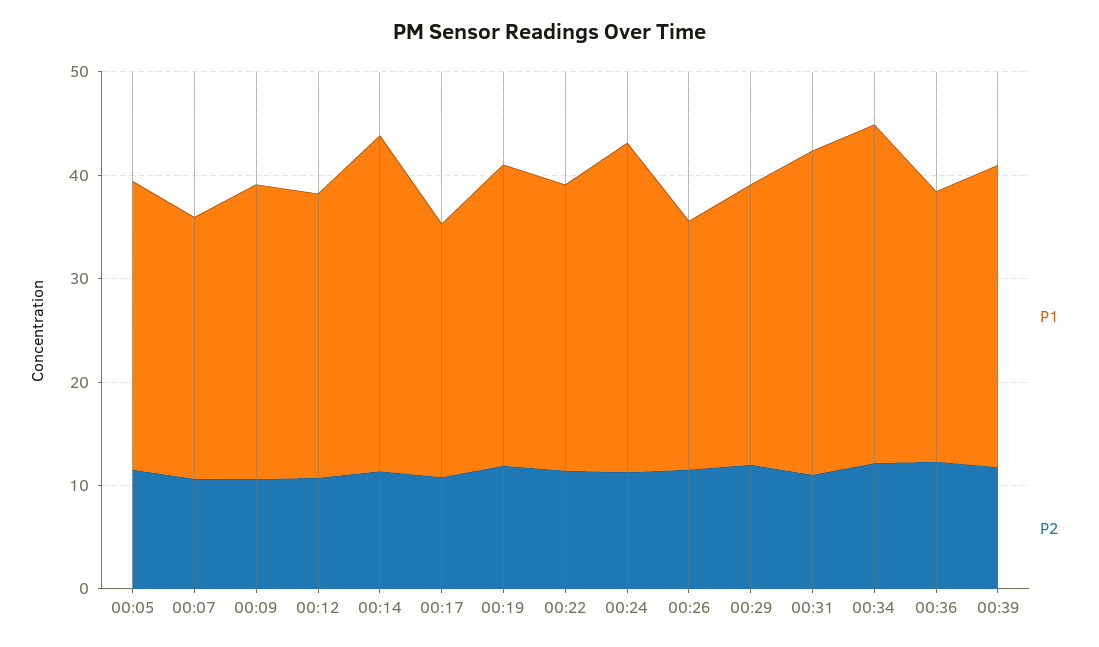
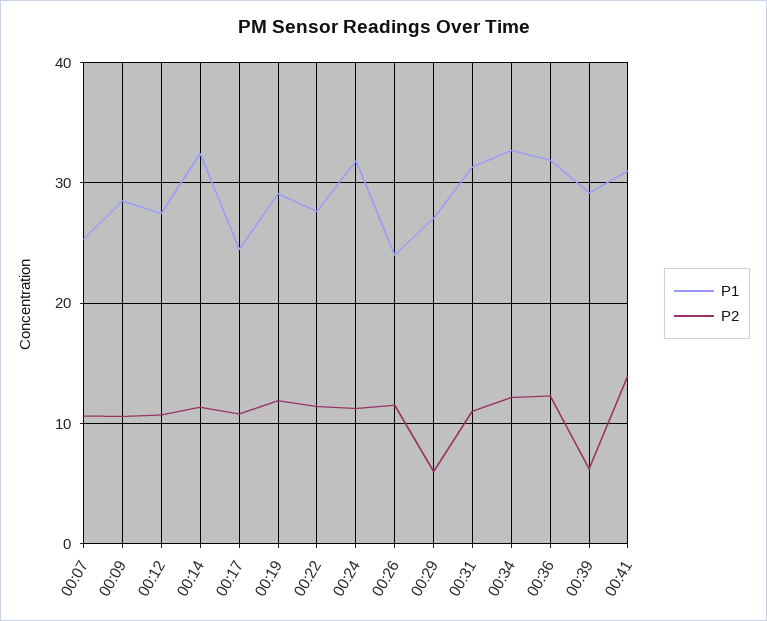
P1, 00:05: 28 -> none
P2, 00:05: 12 -> none
P2, 00:29: 12 -> 6
P1, 00:36: 26 -> 32
P2, 00:39: 12 -> 6
P1, 00:41: none -> 31
P2, 00:41: none -> 14

